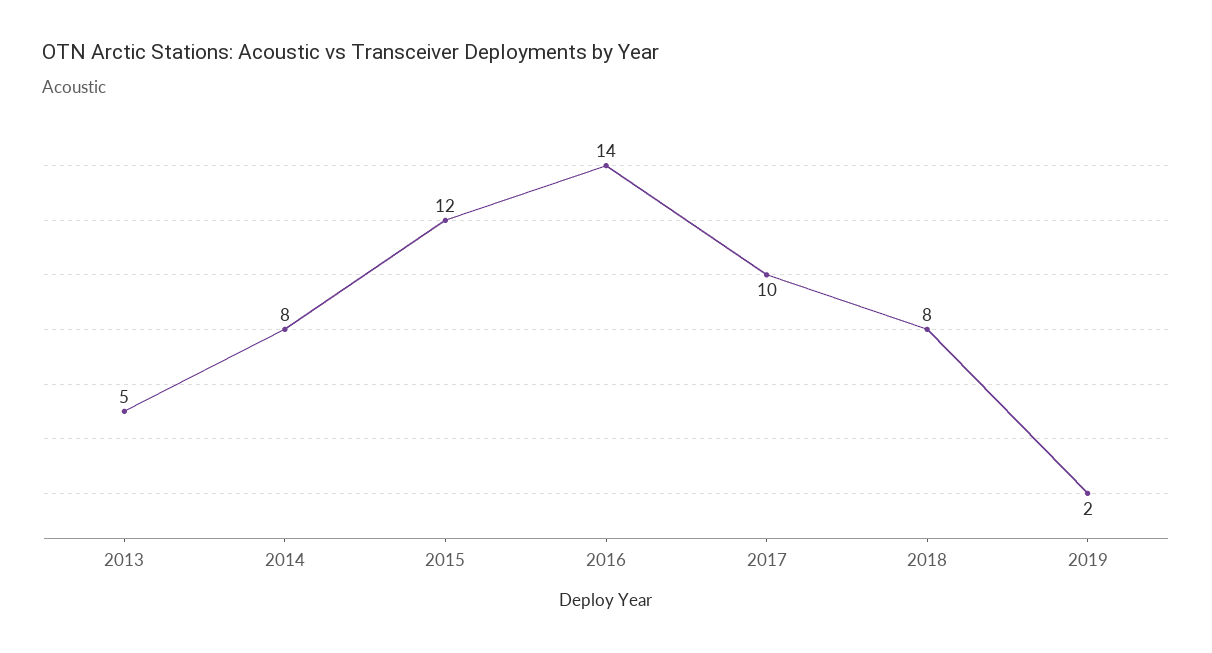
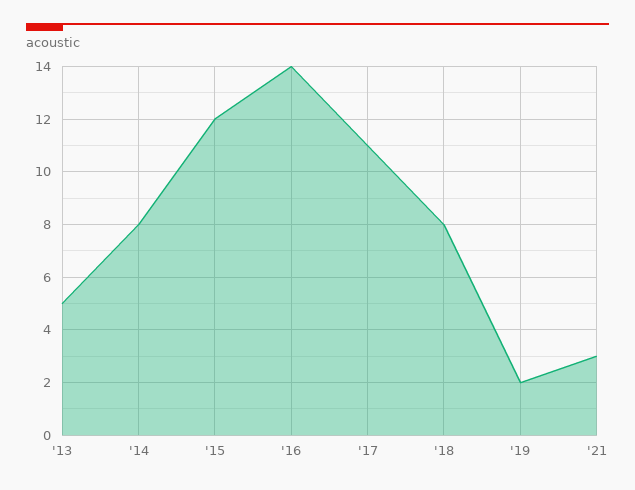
2017: 10 -> 11
'21: none -> 3

